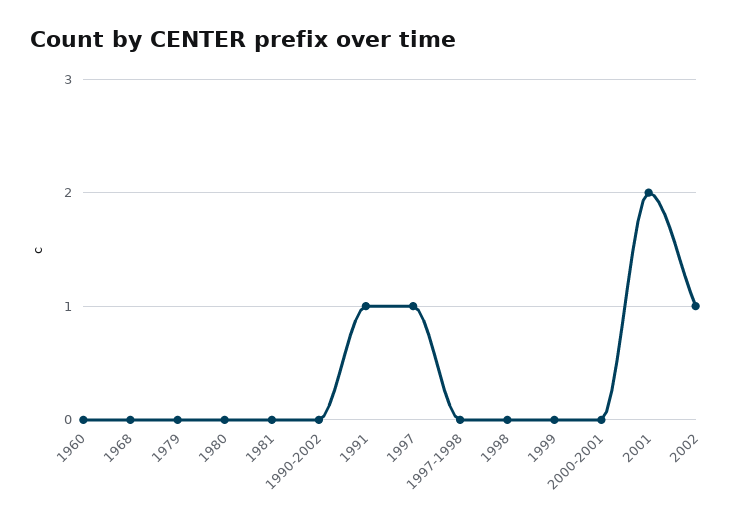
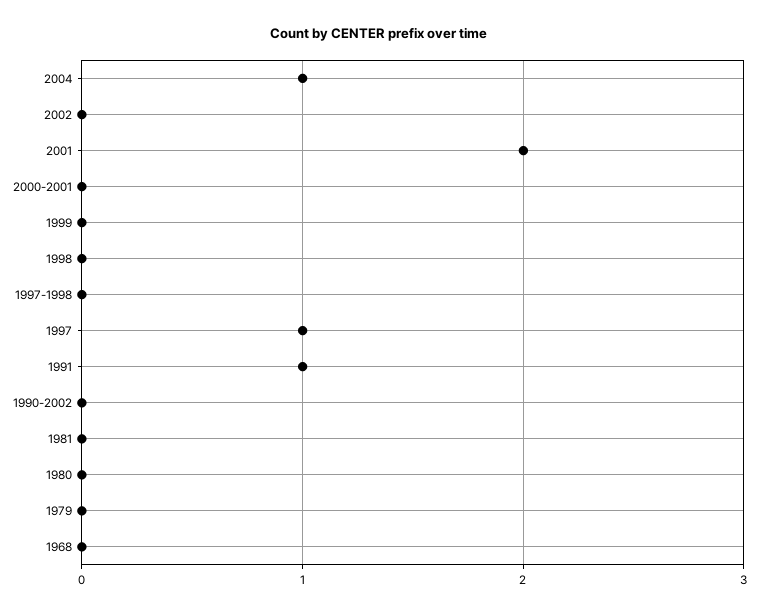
1960: 0 -> none
2002: 1 -> 0
2004: none -> 1

